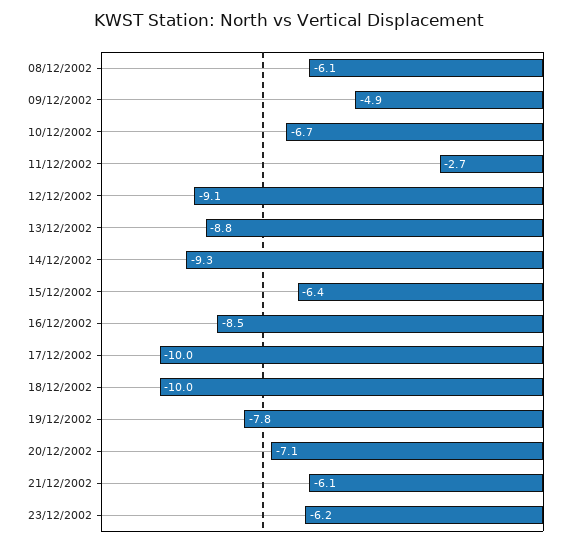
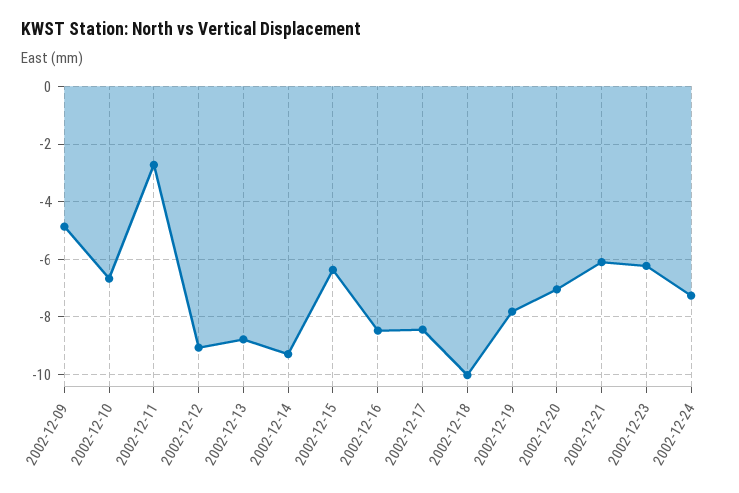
08/12/2002: -6.1 -> none
17/12/2002: -10 -> -8.5
2002-12-24: none -> -7.25

